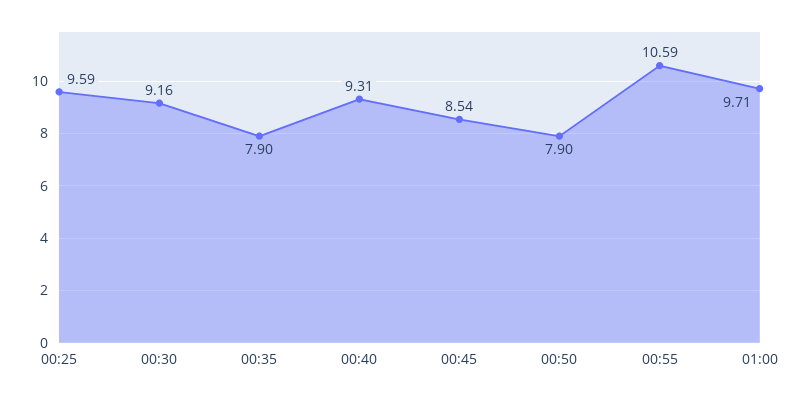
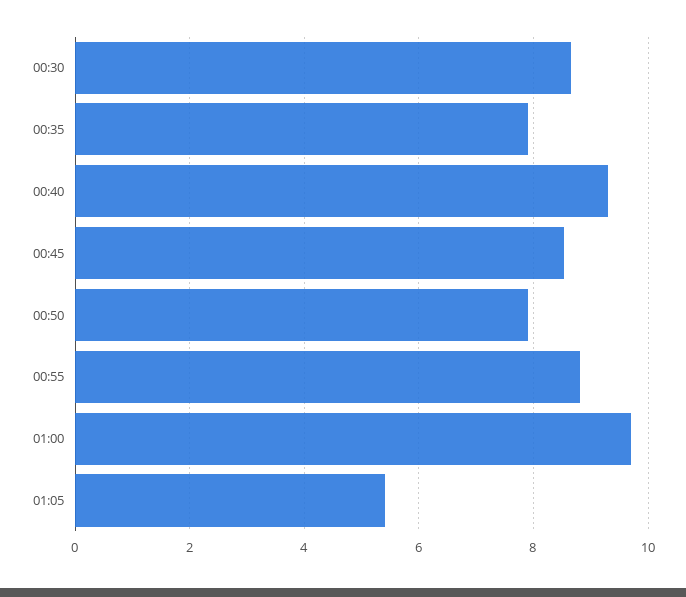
00:25: 9.59 -> none
00:30: 9.16 -> 8.6
00:55: 10.59 -> 8.8
01:05: none -> 5.4

